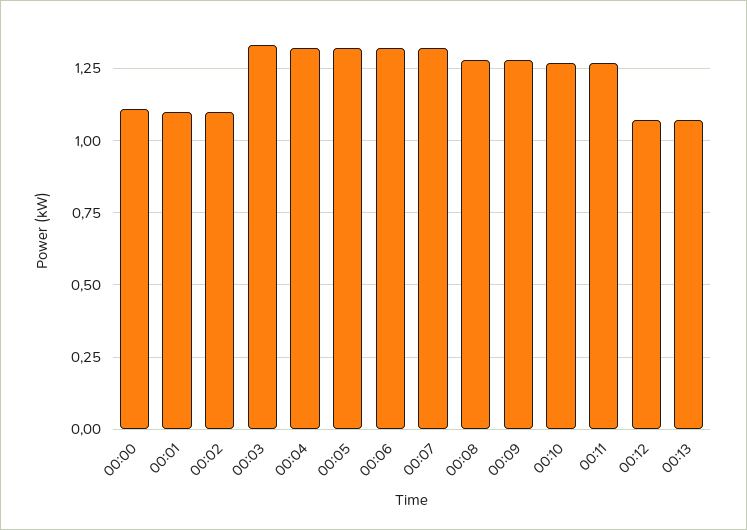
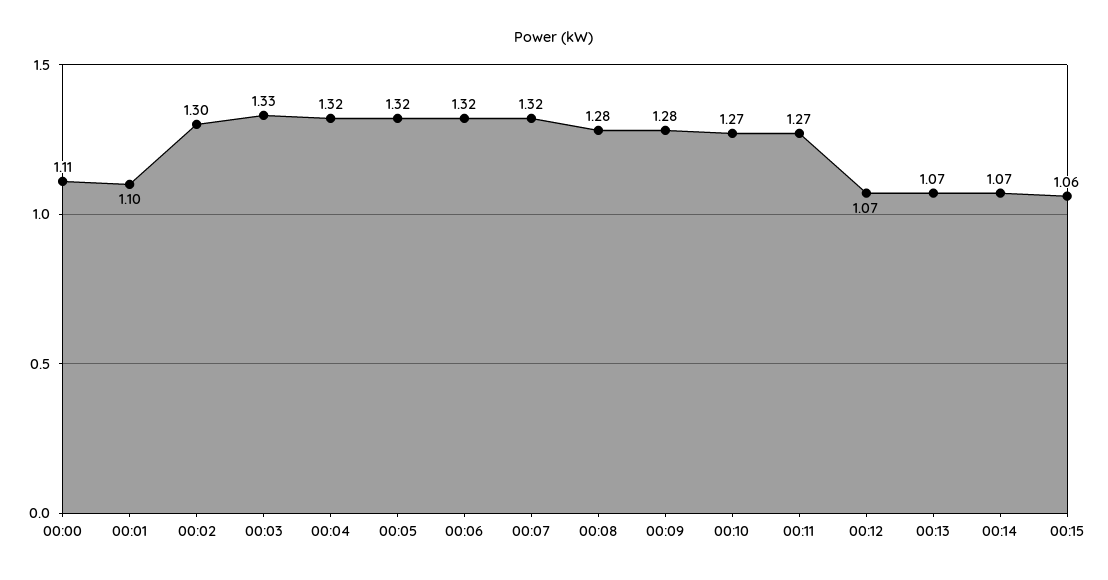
00:02: 1.1 -> 1.3
00:14: none -> 1.07
00:15: none -> 1.06

